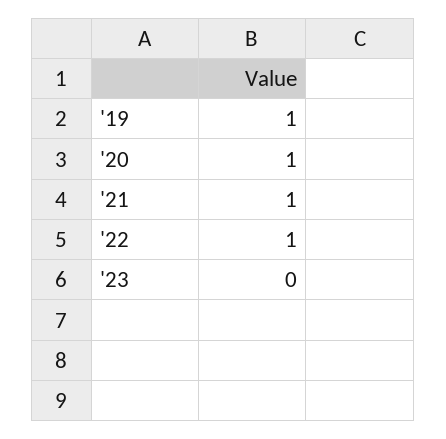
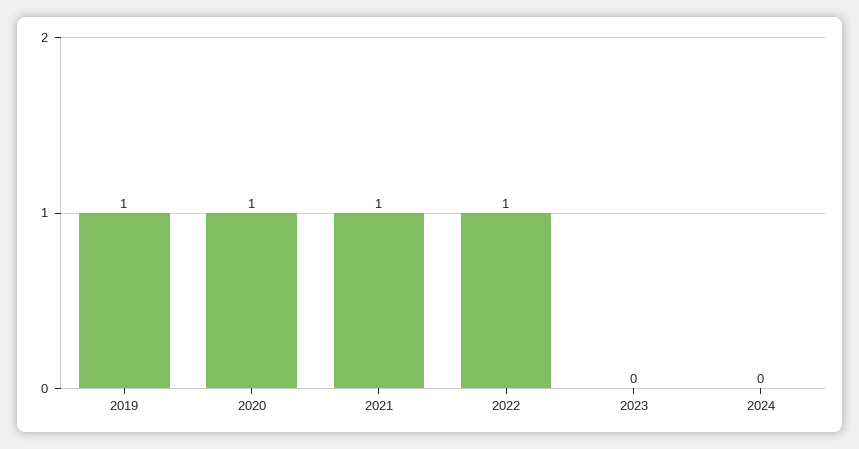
2024: none -> 0

